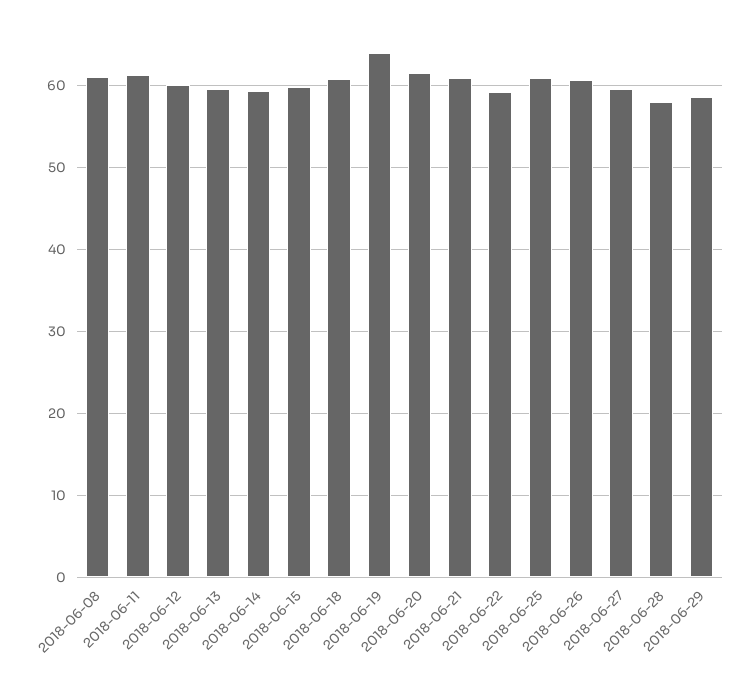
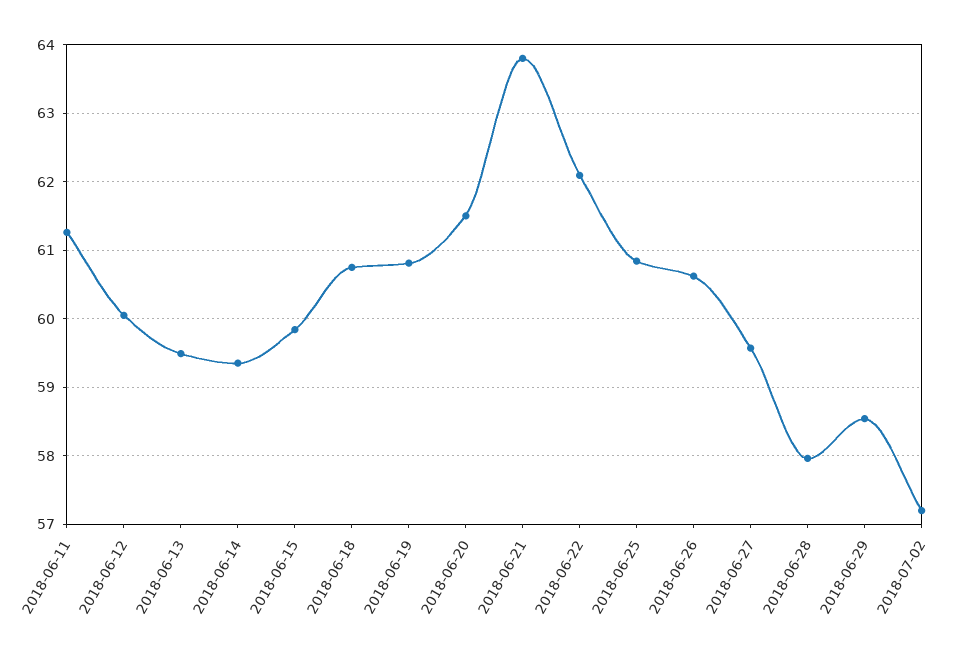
2018-06-08: 61 -> none
2018-06-19: 64 -> 60.8
2018-06-21: 61 -> 63.8
2018-06-22: 59 -> 62.1
2018-07-02: none -> 57.2

